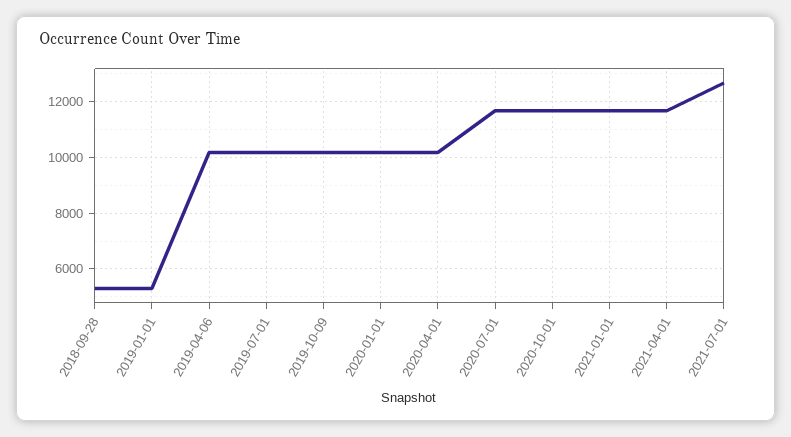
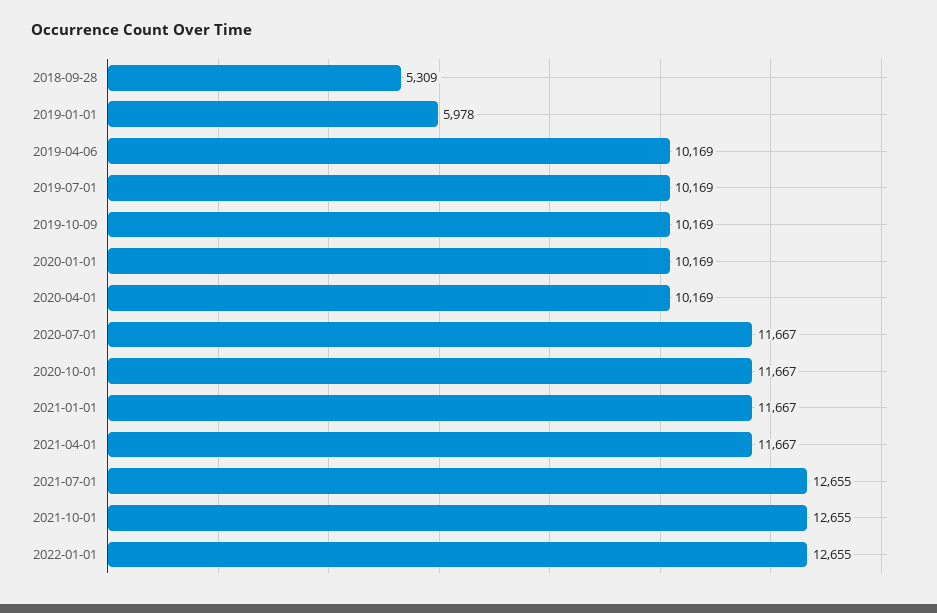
2019-01-01: 5250 -> 5978
2021-10-01: none -> 12655
2022-01-01: none -> 12655

